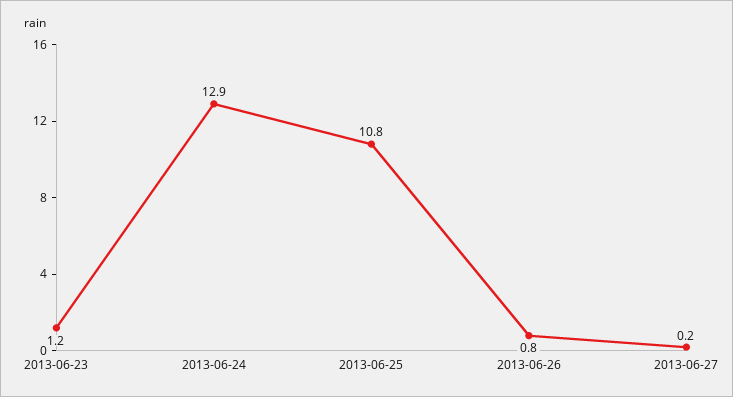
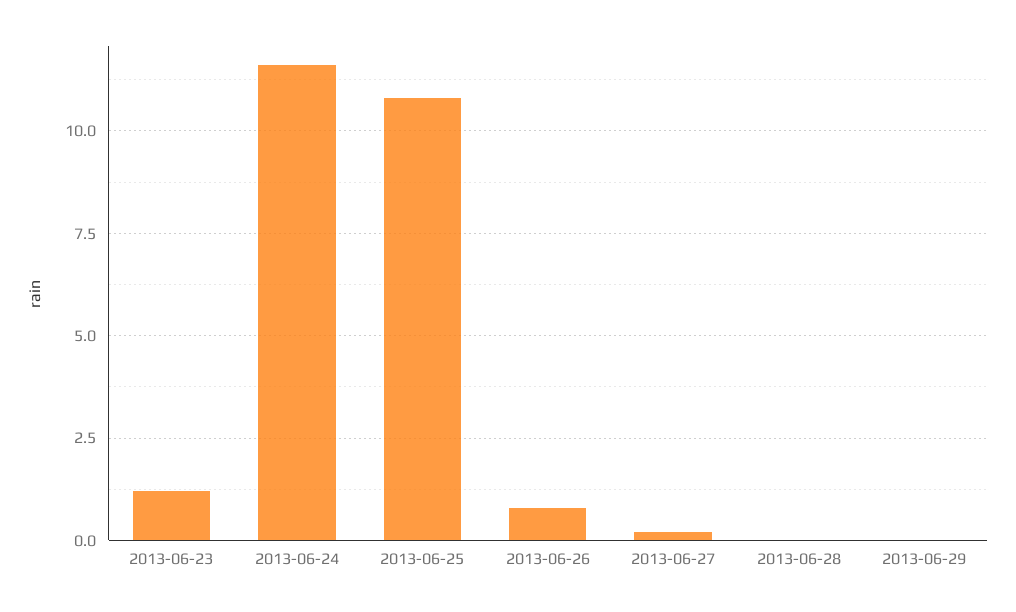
2013-06-24: 12.9 -> 11.5
2013-06-28: none -> 0
2013-06-29: none -> 0

